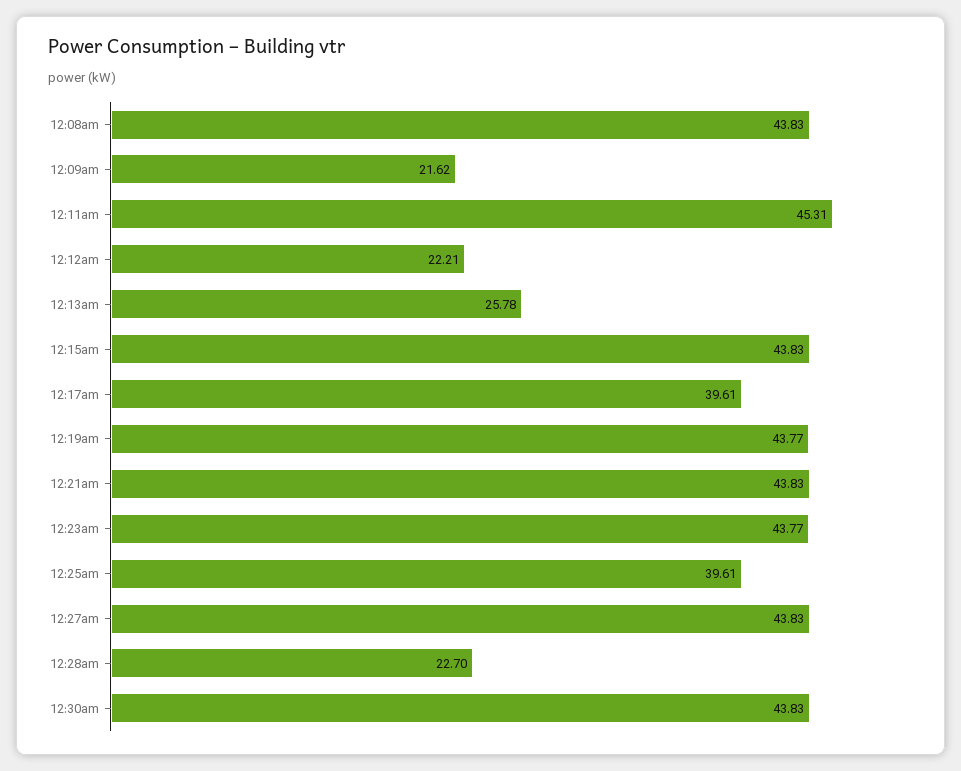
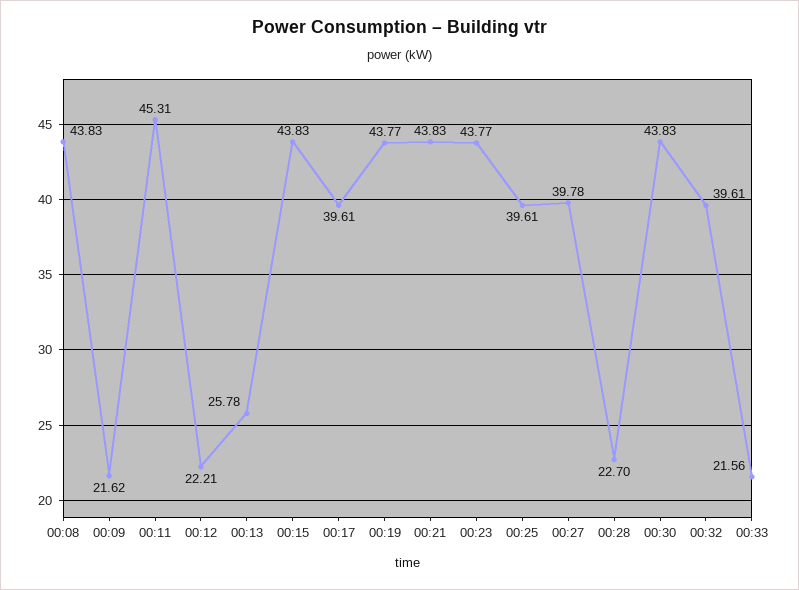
12:27am: 43.83 -> 39.78
00:32: none -> 39.61
00:33: none -> 21.56

